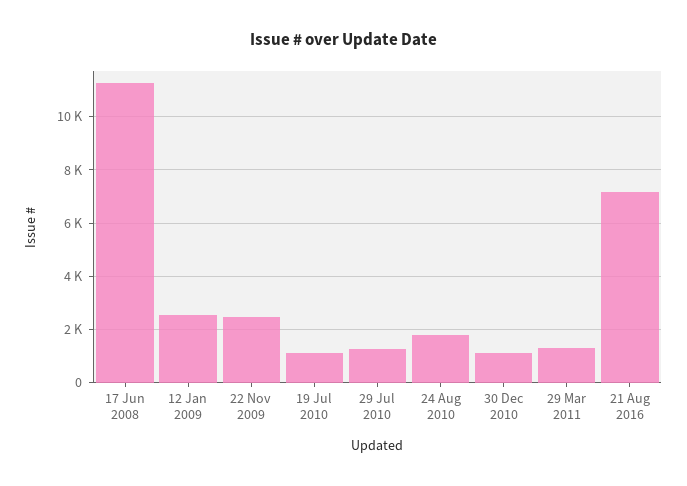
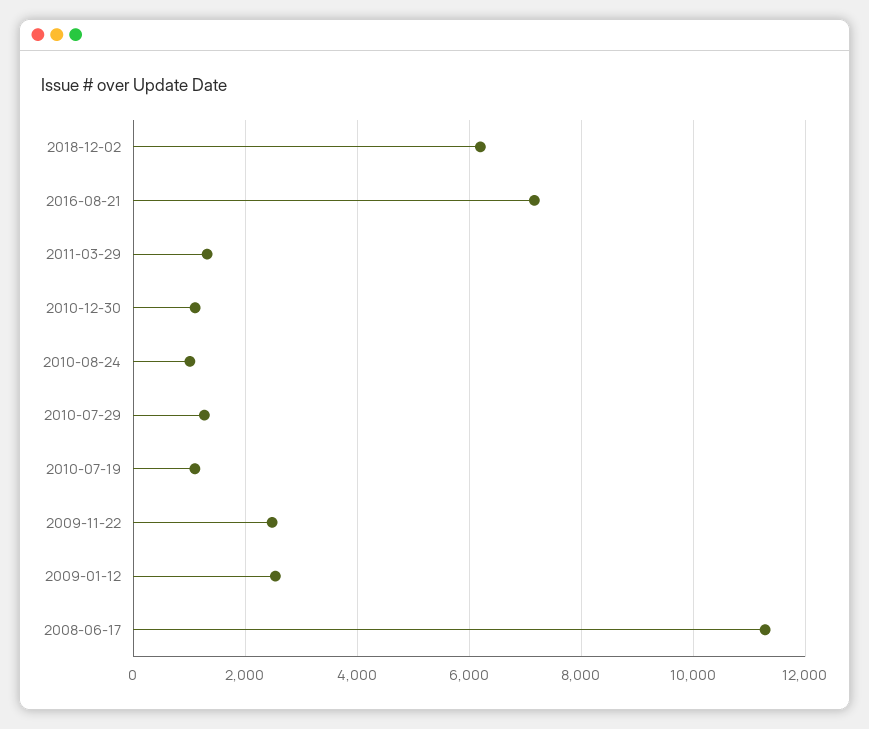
24 Aug 2010: 1750 -> 1000
2018-12-02: none -> 6200

